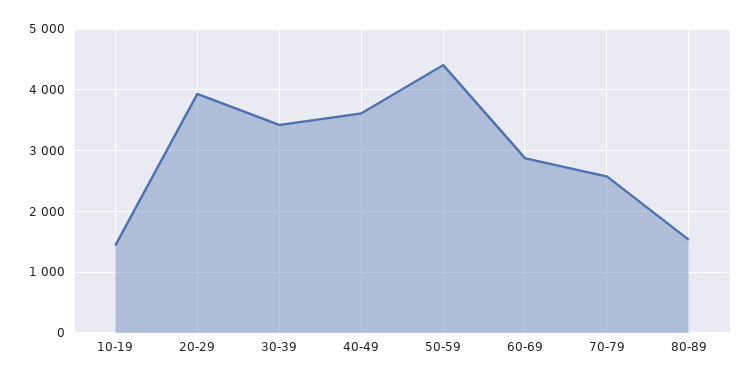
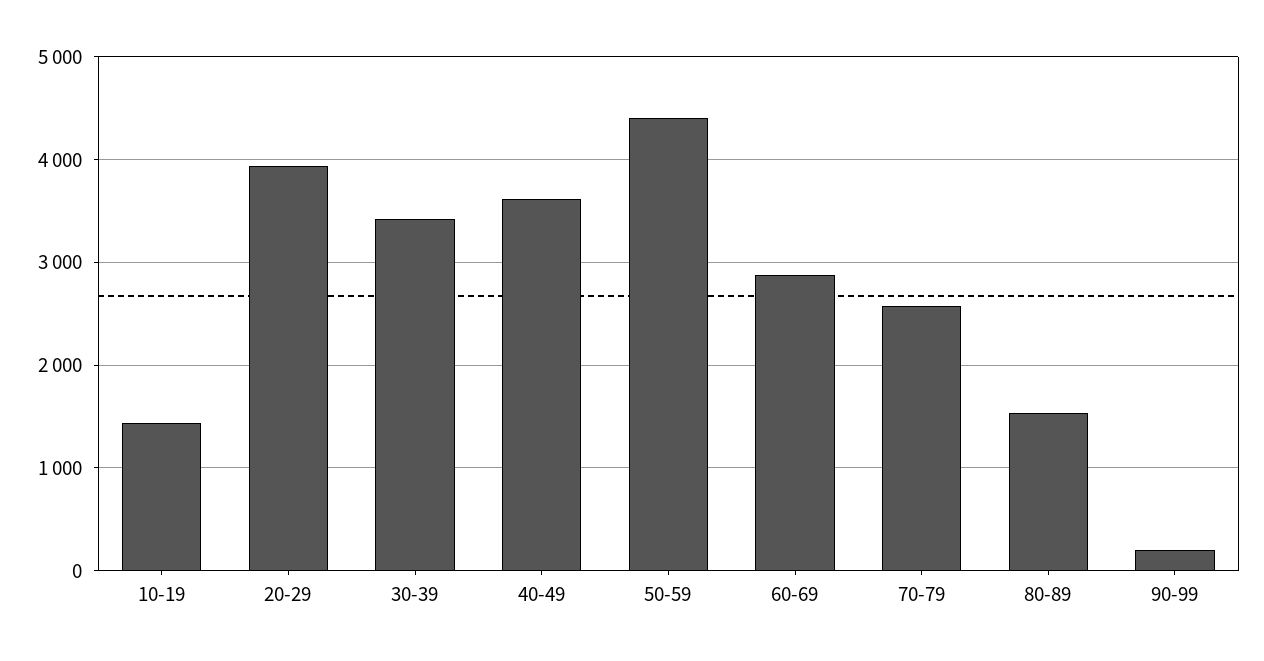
90-99: none -> 200

